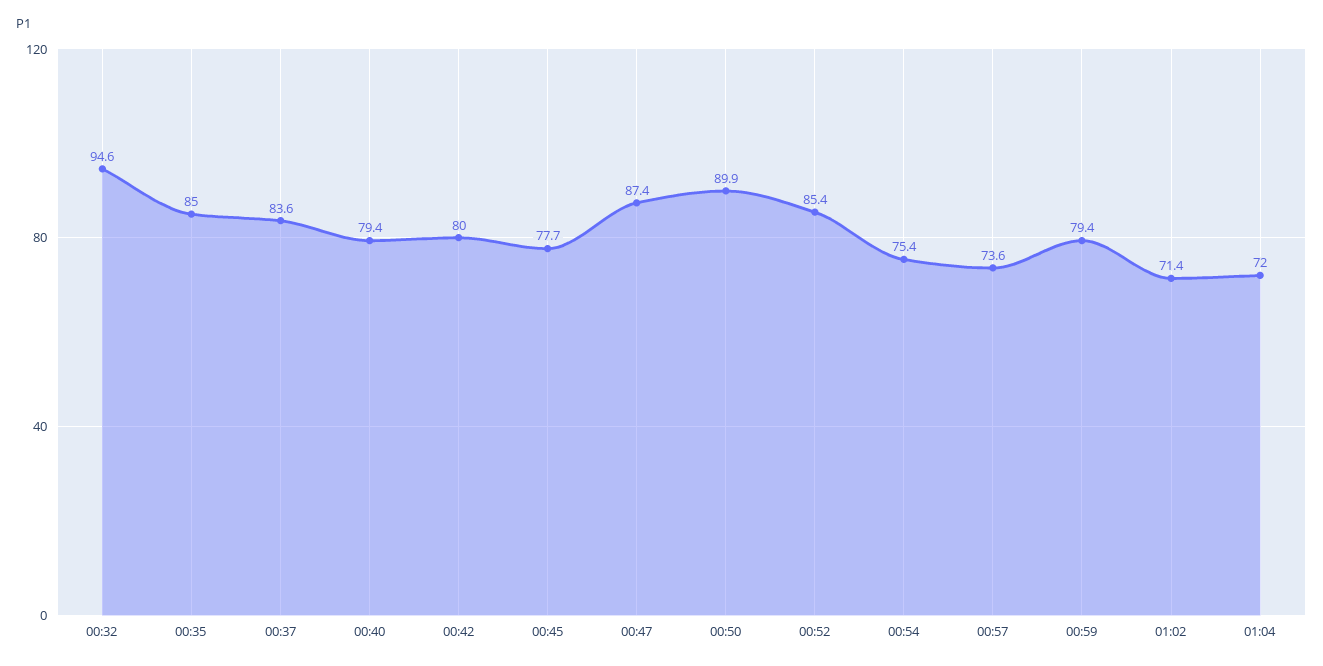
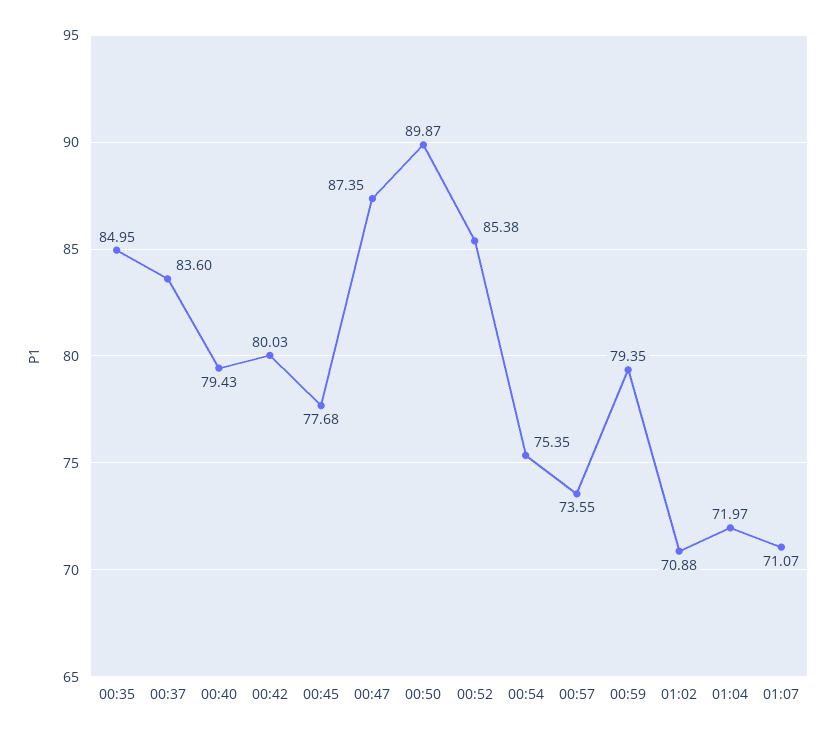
00:32: 94.6 -> none
01:02: 71.4 -> 70.88
01:07: none -> 71.07

